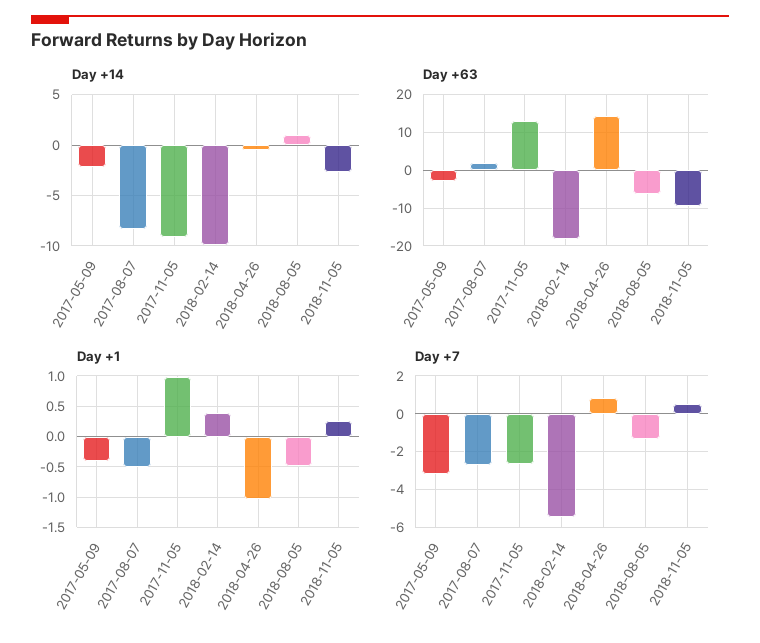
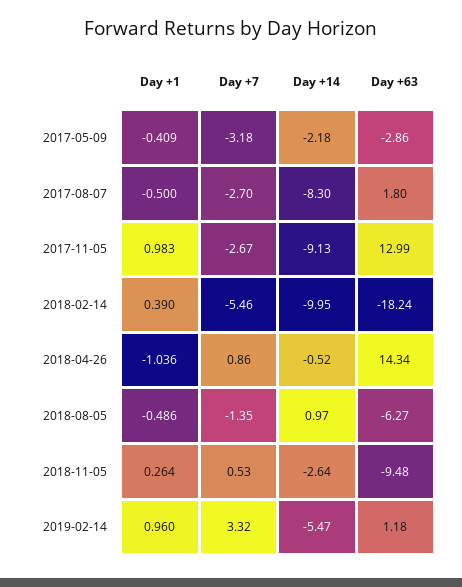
Day +1, 2019-02-14: none -> 0.96
Day +7, 2019-02-14: none -> 3.32
Day +14, 2019-02-14: none -> -5.47
Day +63, 2019-02-14: none -> 1.18

